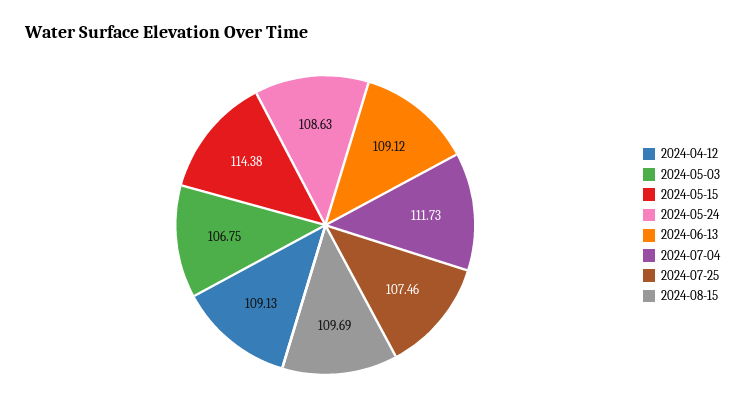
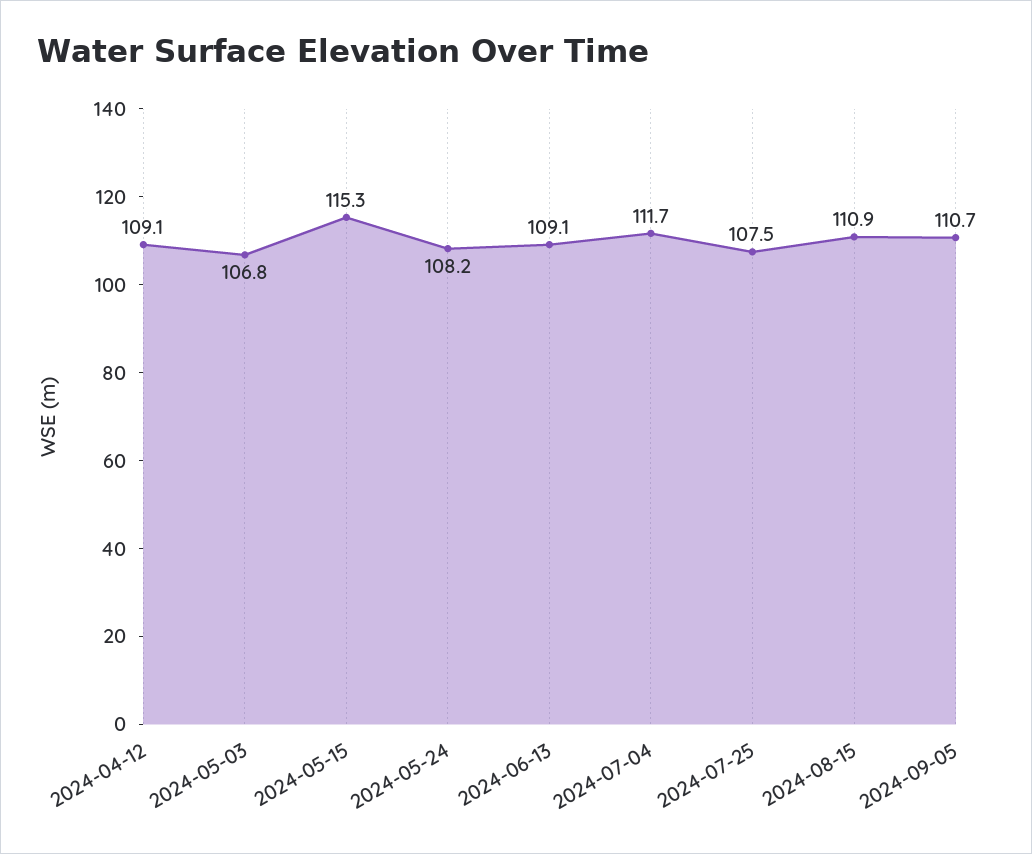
2024-05-15: 114.38 -> 115.3
2024-05-24: 108.63 -> 108.2
2024-08-15: 109.69 -> 110.9
2024-09-05: none -> 110.7

